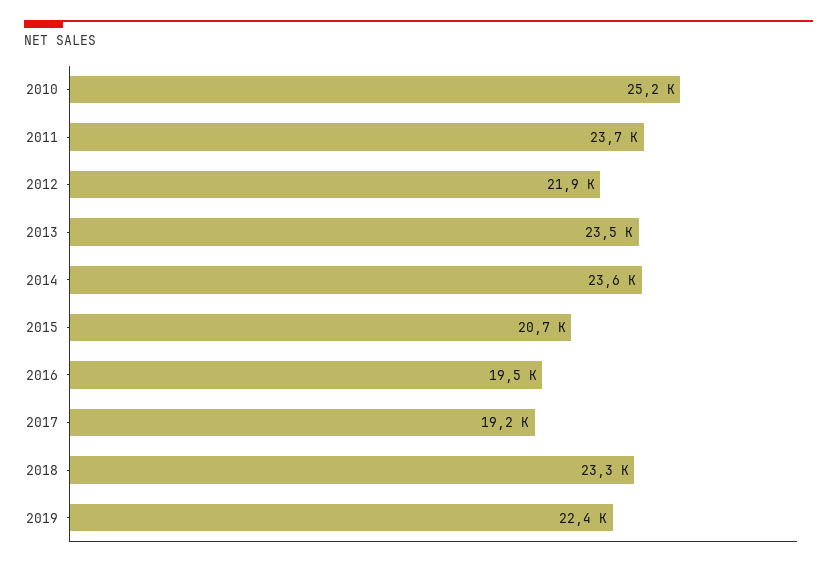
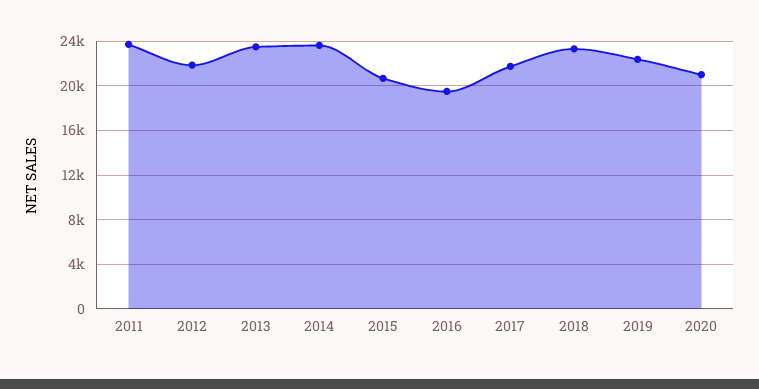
2010: 25200 -> none
2017: 19200 -> 22000
2020: none -> 21000

